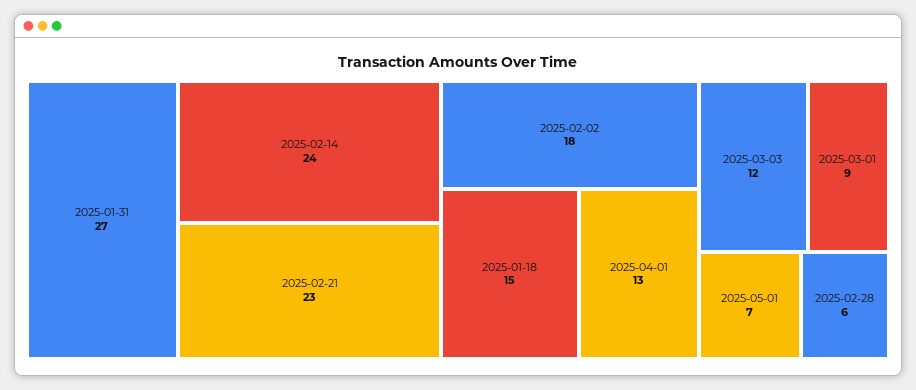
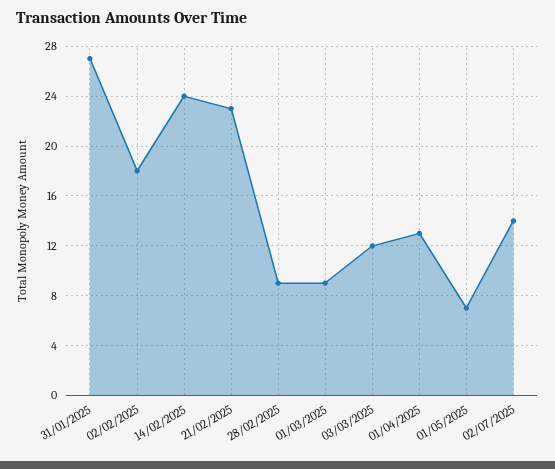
2025-01-18: 15 -> none
2025-02-28: 6 -> 9
02/07/2025: none -> 14

